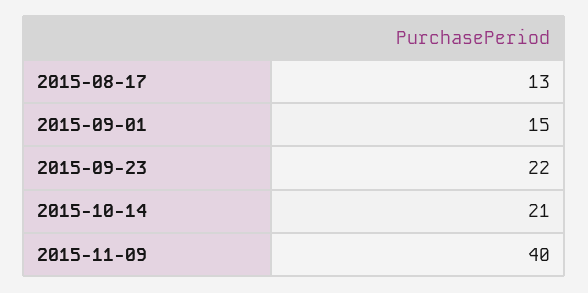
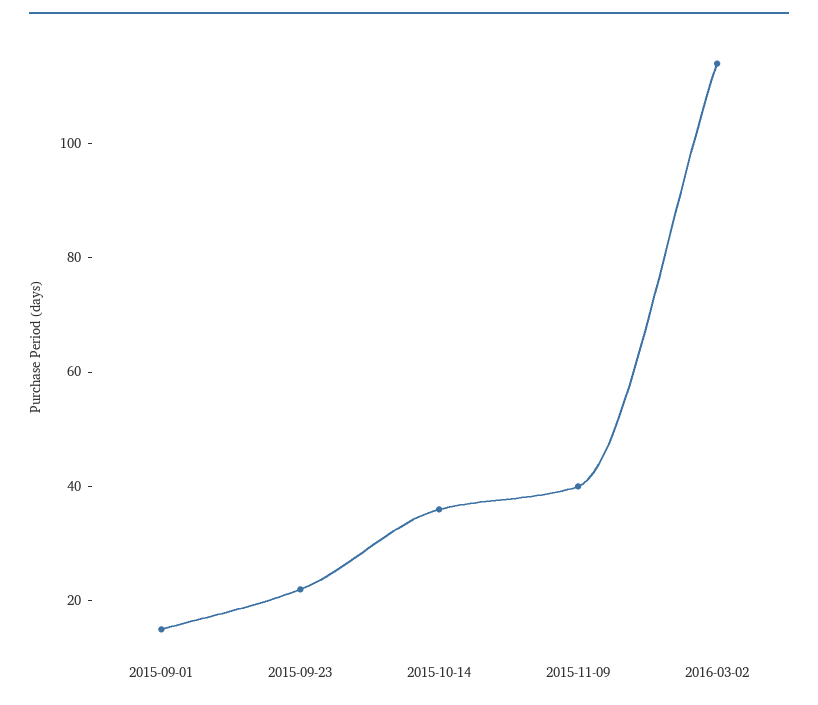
2015-08-17: 13 -> none
2015-10-14: 21 -> 35
2016-03-02: none -> 115

